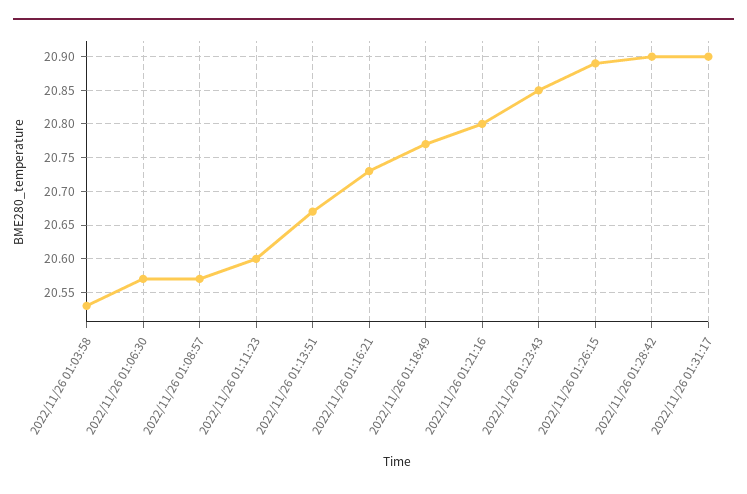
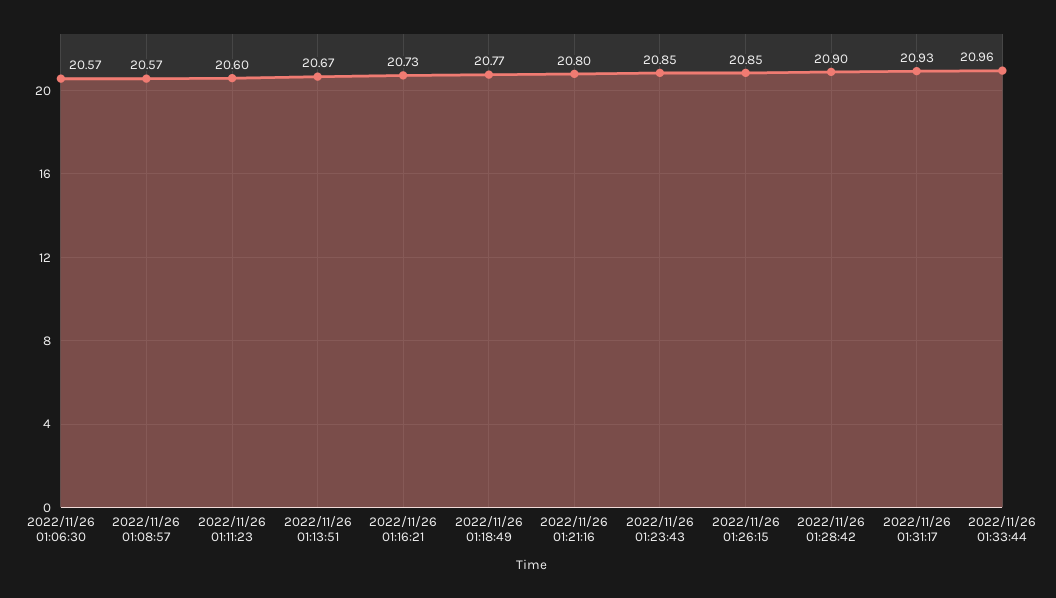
2022/11/26 01:03:58: 20.53 -> none
2022/11/26 01:26:15: 20.89 -> 20.85
2022/11/26 01:31:17: 20.9 -> 20.93
2022/11/26 01:33:44: none -> 20.96

